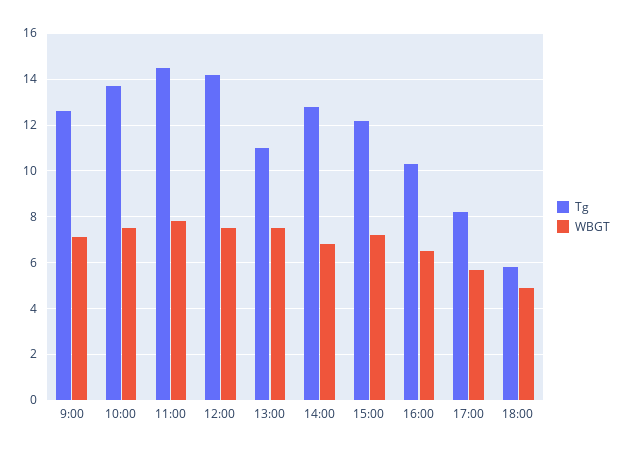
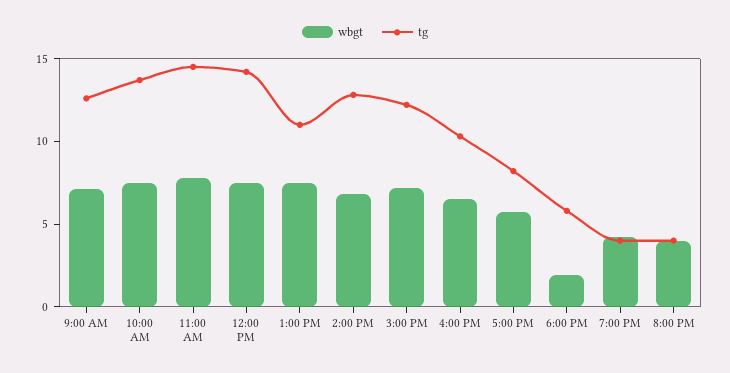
WBGT, 18:00: 5 -> 2
WBGT, 7:00 PM: none -> 4
Tg, 7:00 PM: none -> 4
WBGT, 8:00 PM: none -> 4
Tg, 8:00 PM: none -> 4

